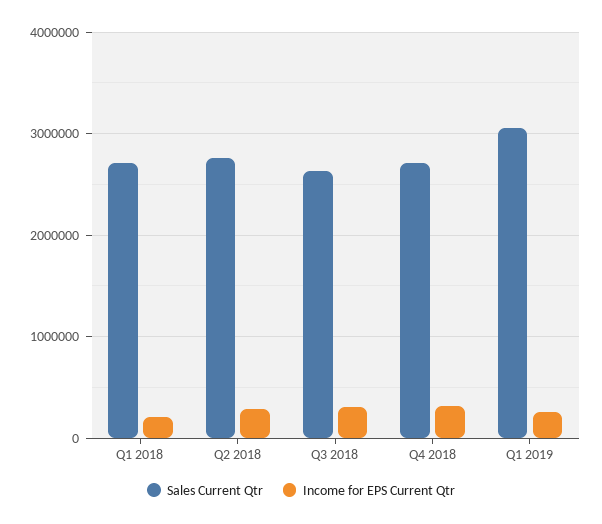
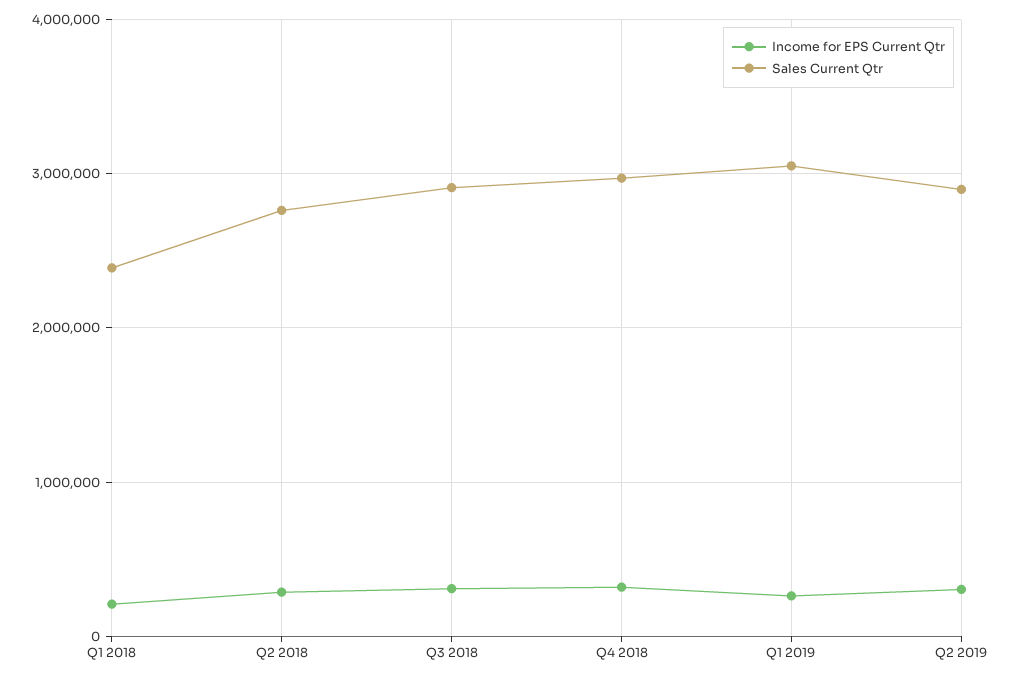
Sales Current Qtr, Q1 2018: 2700000 -> 2400000
Sales Current Qtr, Q3 2018: 2600000 -> 2900000
Sales Current Qtr, Q4 2018: 2700000 -> 3000000
Income for EPS Current Qtr, Q2 2019: none -> 300000
Sales Current Qtr, Q2 2019: none -> 2900000

